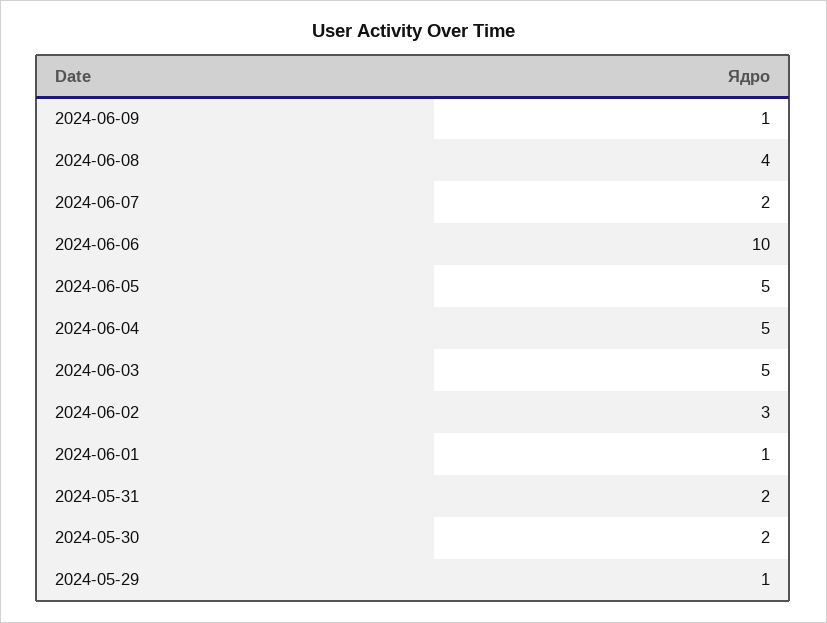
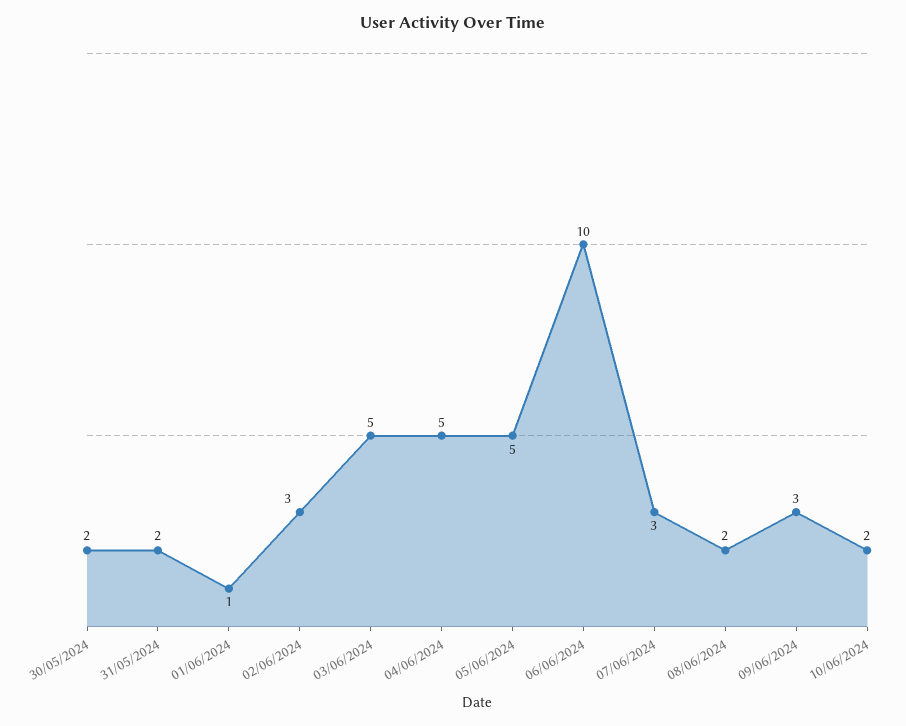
2024-06-09: 1 -> 3
2024-06-08: 4 -> 2
2024-06-07: 2 -> 3
2024-05-29: 1 -> none
10/06/2024: none -> 2

